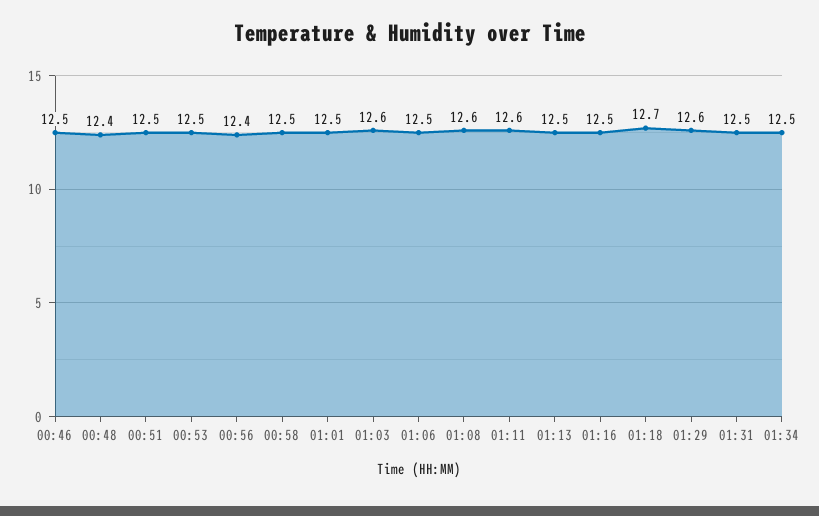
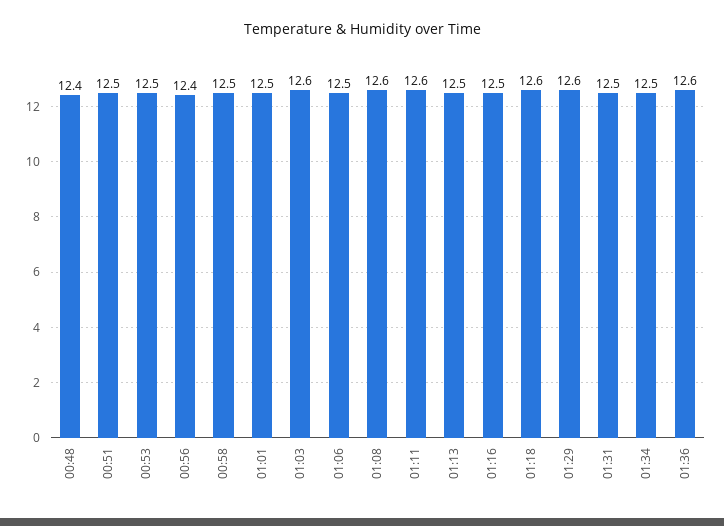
00:46: 12.5 -> none
01:18: 12.7 -> 12.6
01:36: none -> 12.6

